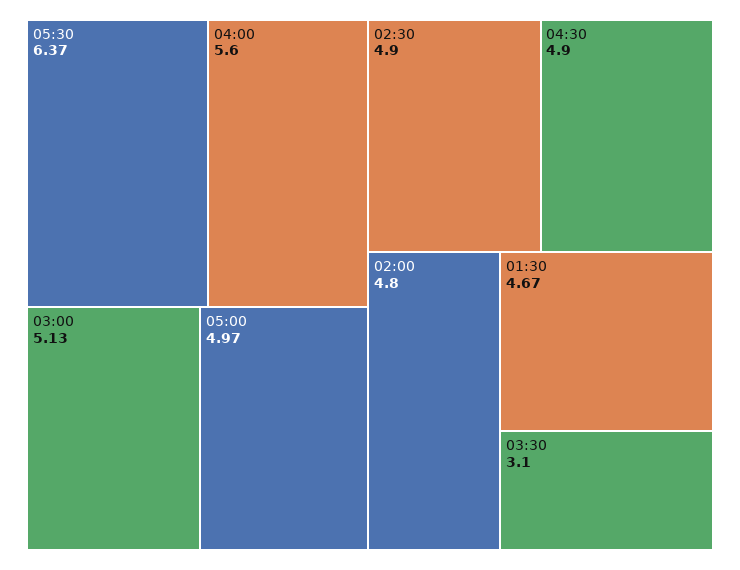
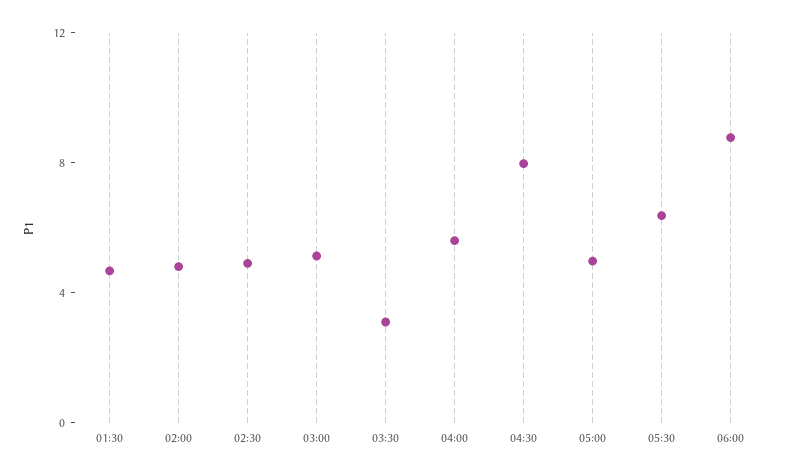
04:30: 4.9 -> 8
06:00: none -> 9

